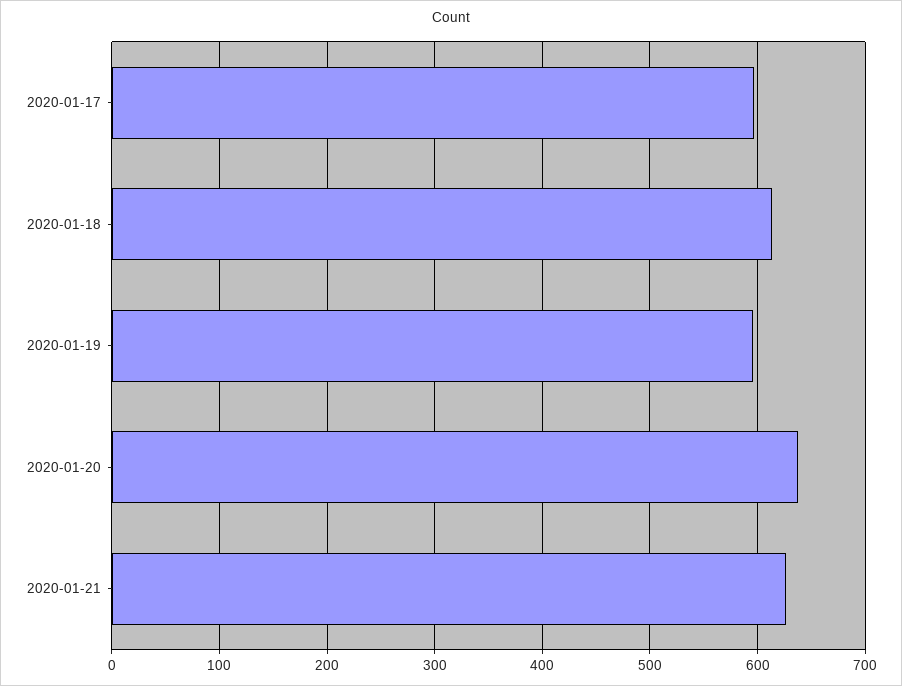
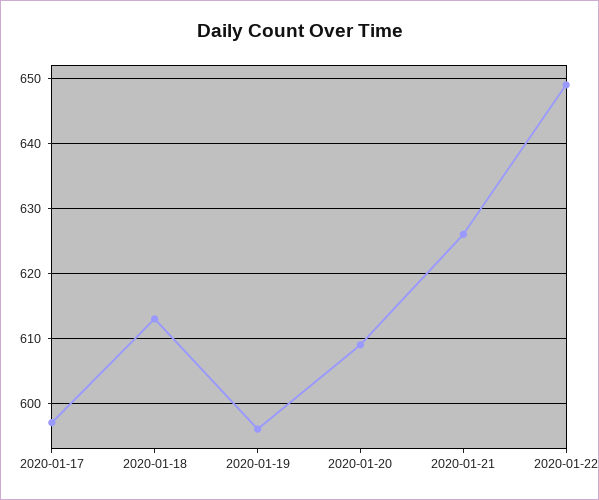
2020-01-20: 640 -> 609
2020-01-22: none -> 649

